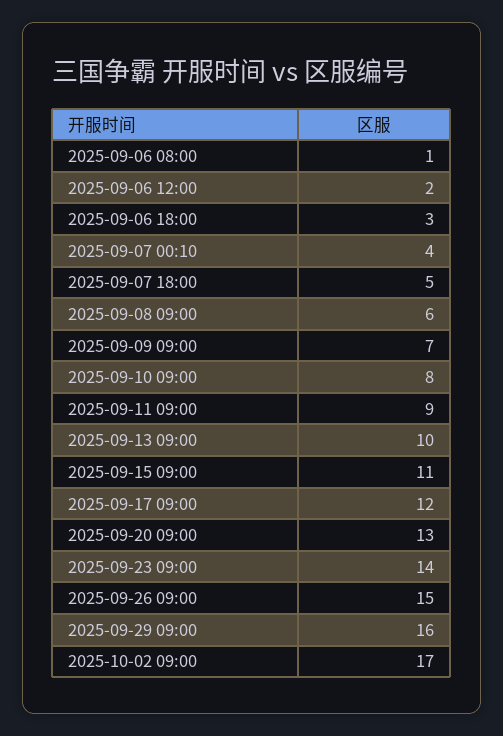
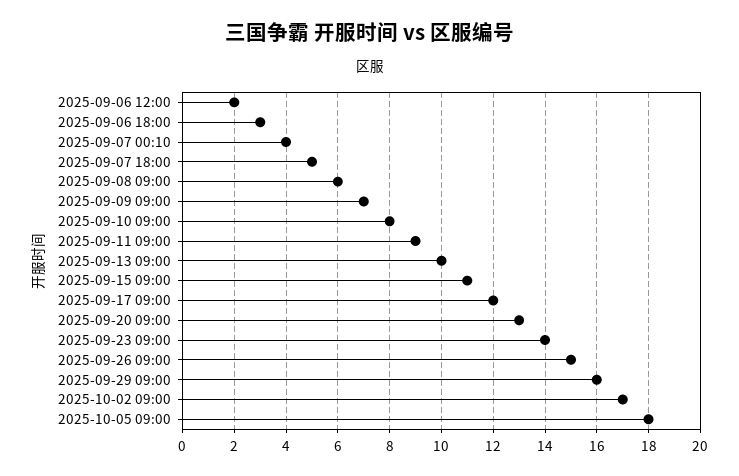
2025-09-06 08:00: 1 -> none
2025-10-05 09:00: none -> 18

